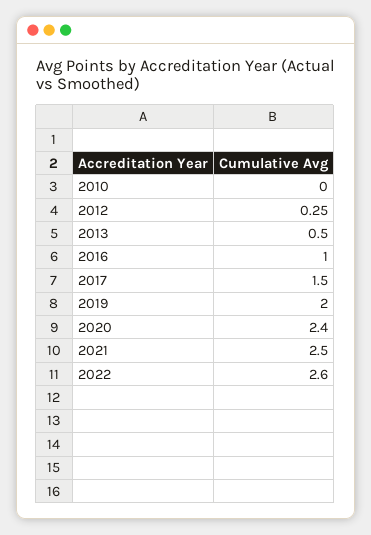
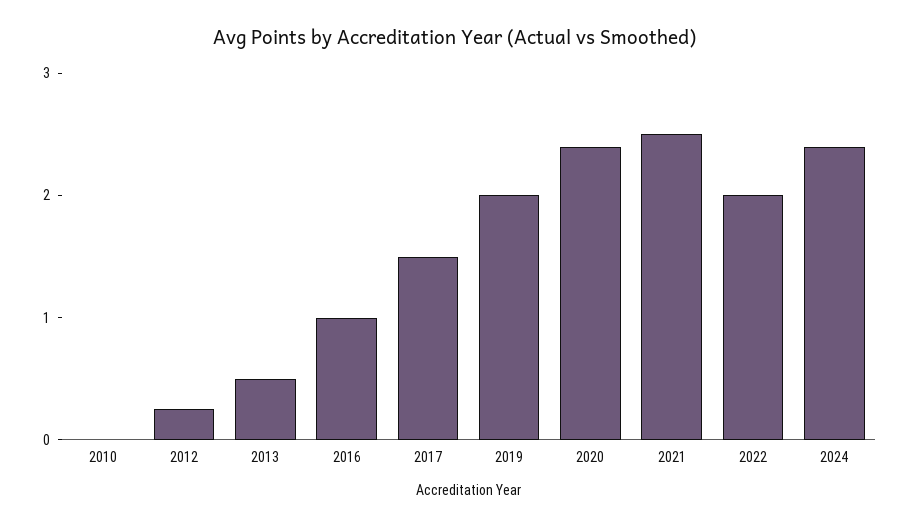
2022: 2.6 -> 2
2024: none -> 2.4

